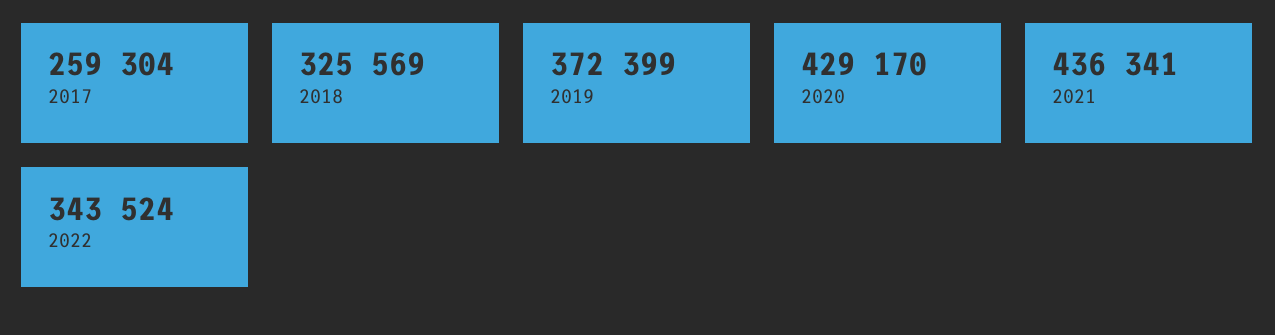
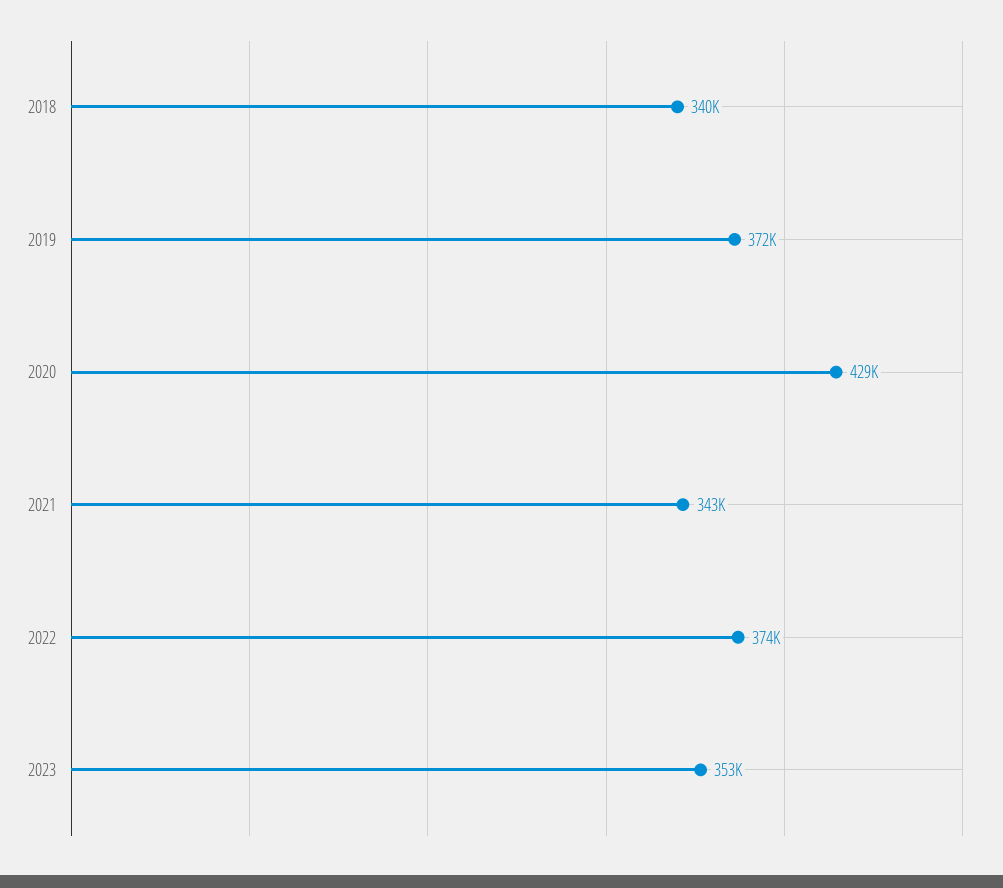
2017: 259304 -> none
2018: 325569 -> 340000
2021: 436341 -> 343000
2022: 343524 -> 374000
2023: none -> 353000

